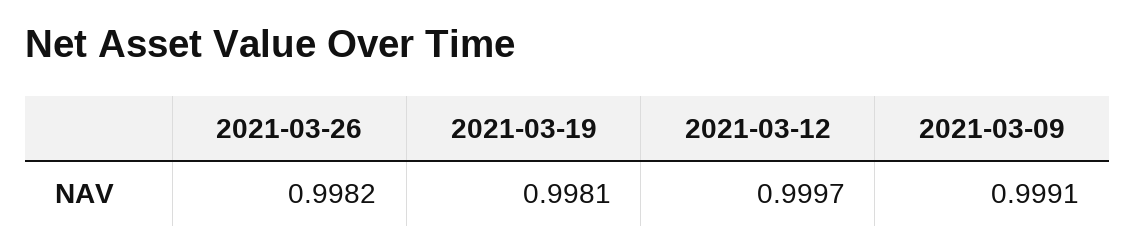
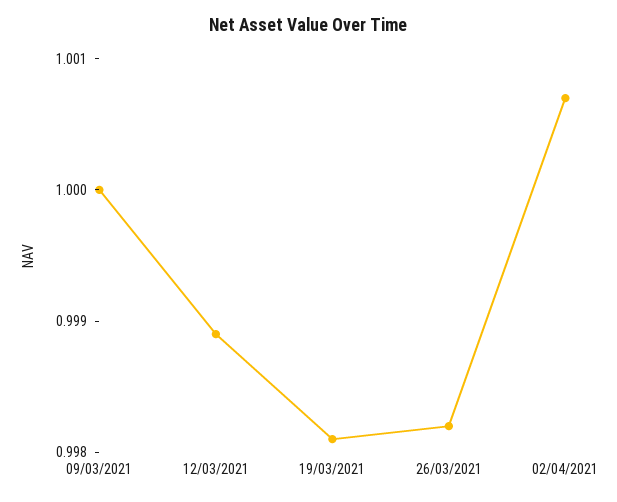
2021-03-12: 0.9997 -> 0.9989
2021-03-09: 0.9991 -> 1
02/04/2021: none -> 1.0007

